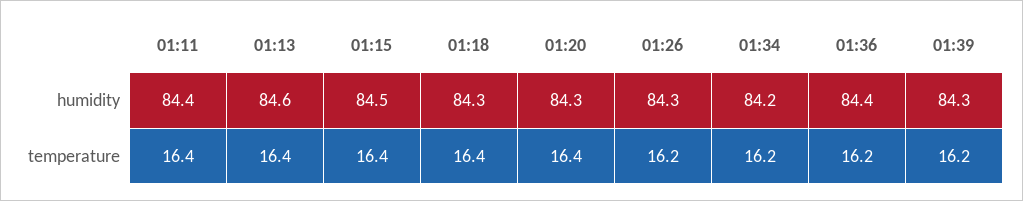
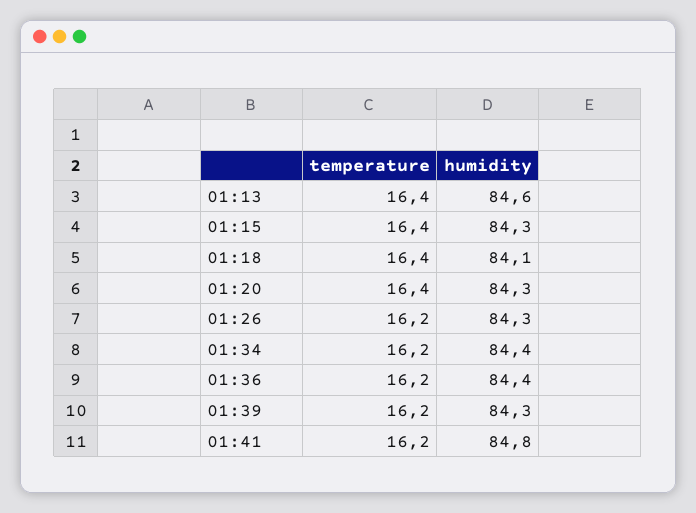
01:11, humidity: 84.4 -> none
01:15, humidity: 84.5 -> 84.3
01:18, humidity: 84.3 -> 84.1
01:34, humidity: 84.2 -> 84.4
01:11, temperature: 16.4 -> none
01:41, temperature: none -> 16.2
01:41, humidity: none -> 84.8

